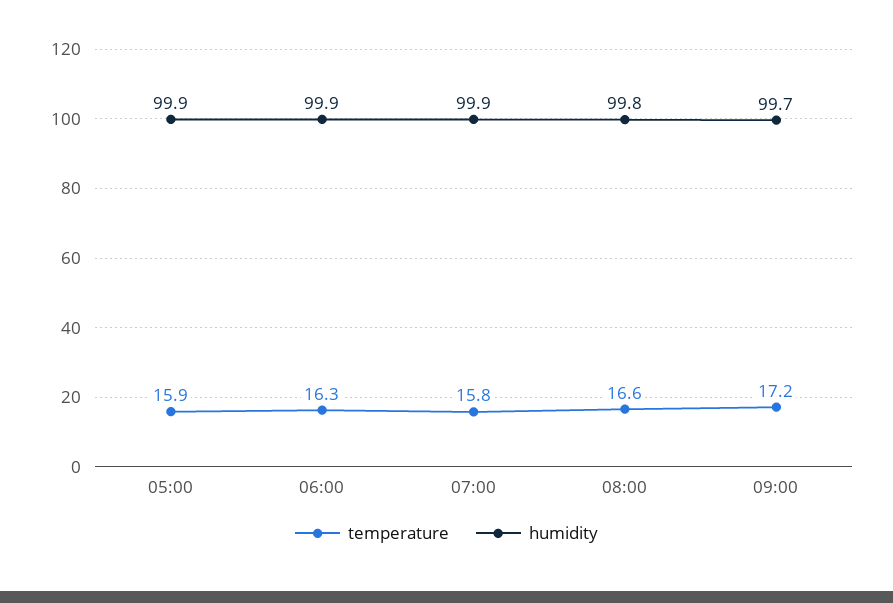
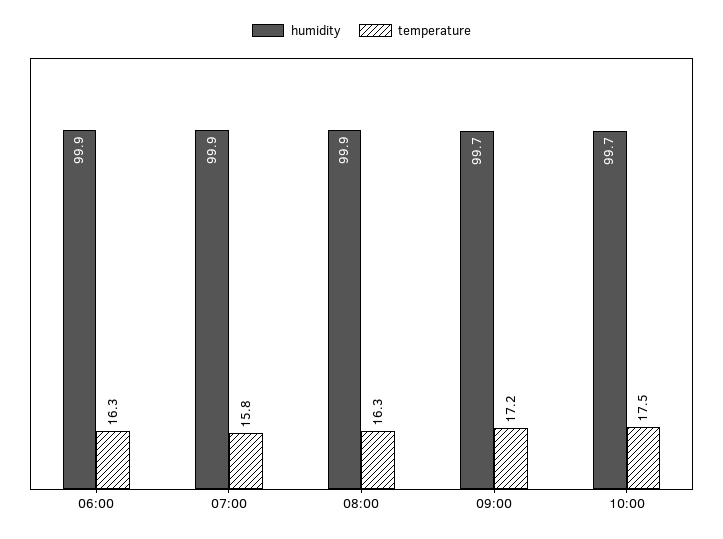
temperature, 05:00: 15.9 -> none
humidity, 05:00: 99.9 -> none
temperature, 08:00: 16.6 -> 16.3
humidity, 08:00: 99.8 -> 99.9
humidity, 10:00: none -> 99.7
temperature, 10:00: none -> 17.5

